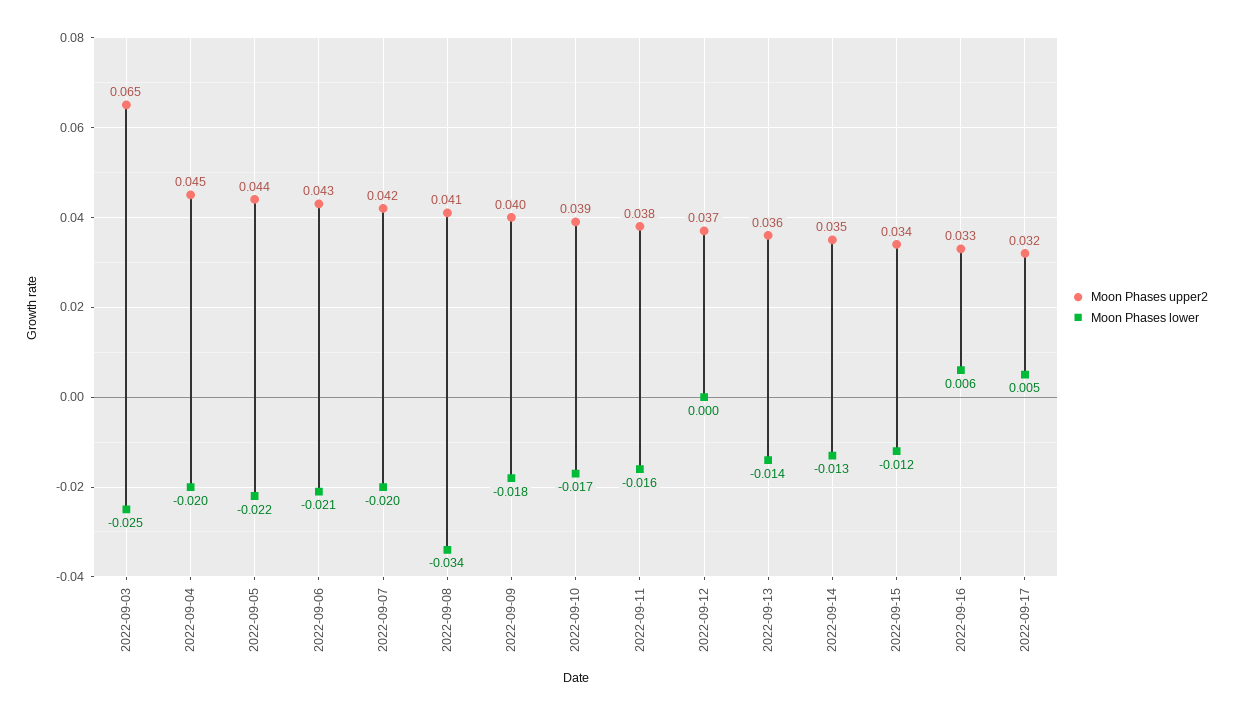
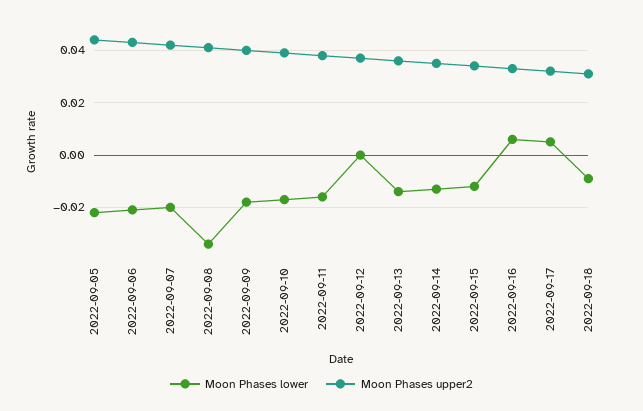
Moon Phases upper2, 2022-09-03: 0.065 -> none
Moon Phases lower, 2022-09-03: -0.025 -> none
Moon Phases upper2, 2022-09-04: 0.045 -> none
Moon Phases lower, 2022-09-04: -0.02 -> none
Moon Phases lower, 2022-09-18: none -> -0.01
Moon Phases upper2, 2022-09-18: none -> 0.03

